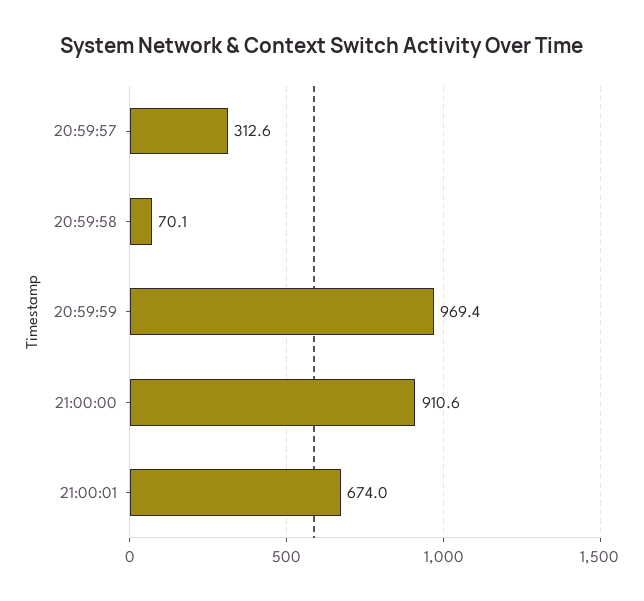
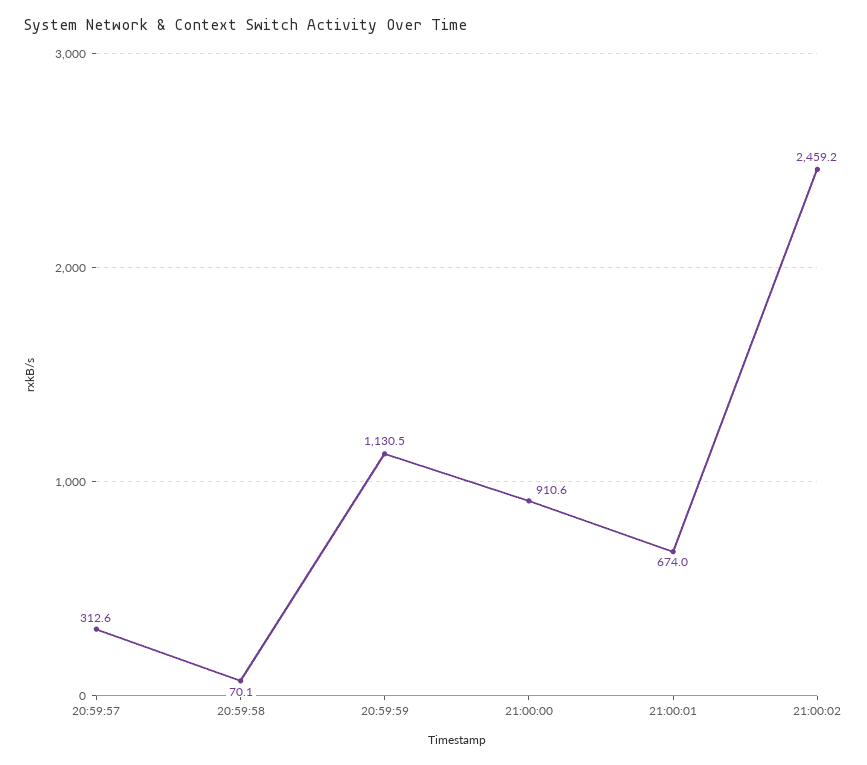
20:59:59: 969.4 -> 1130.5
21:00:02: none -> 2459.2

